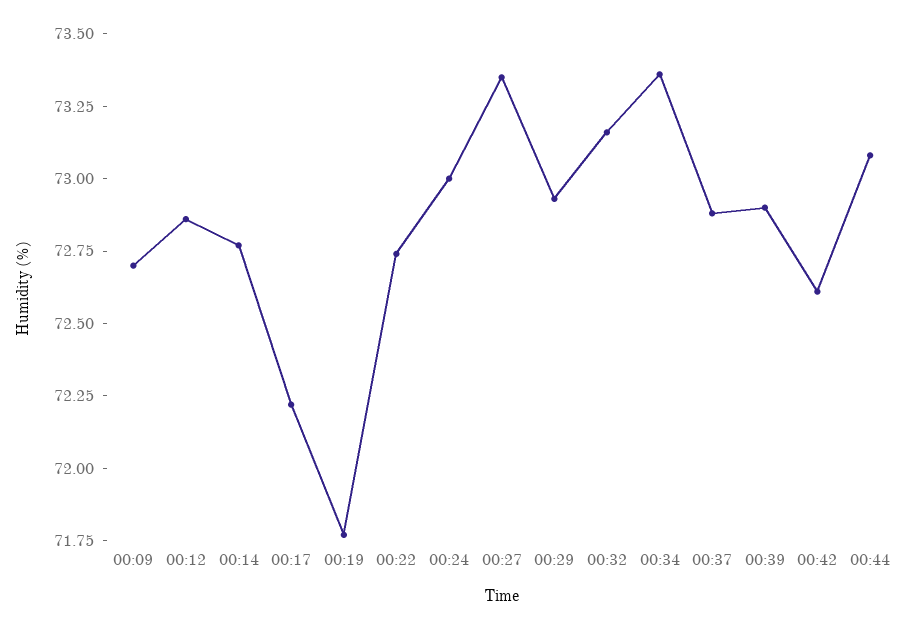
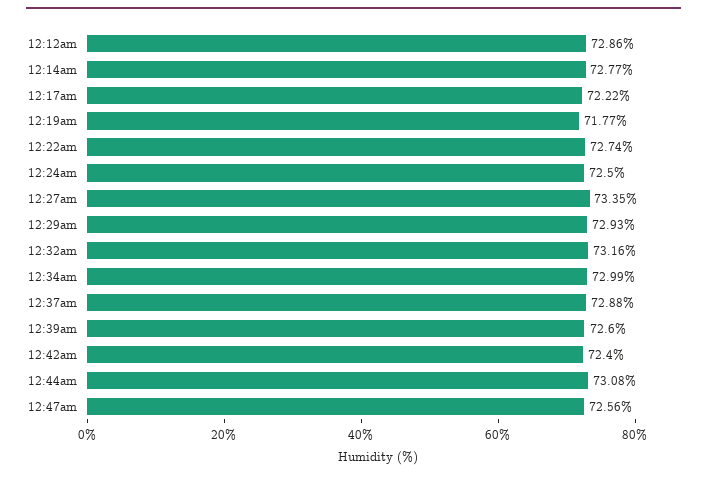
00:09: 72.7 -> none
00:24: 73 -> 72.5
00:34: 73.35 -> 72.99
00:39: 72.9 -> 72.6
00:42: 72.6 -> 72.4
12:47am: none -> 72.56

